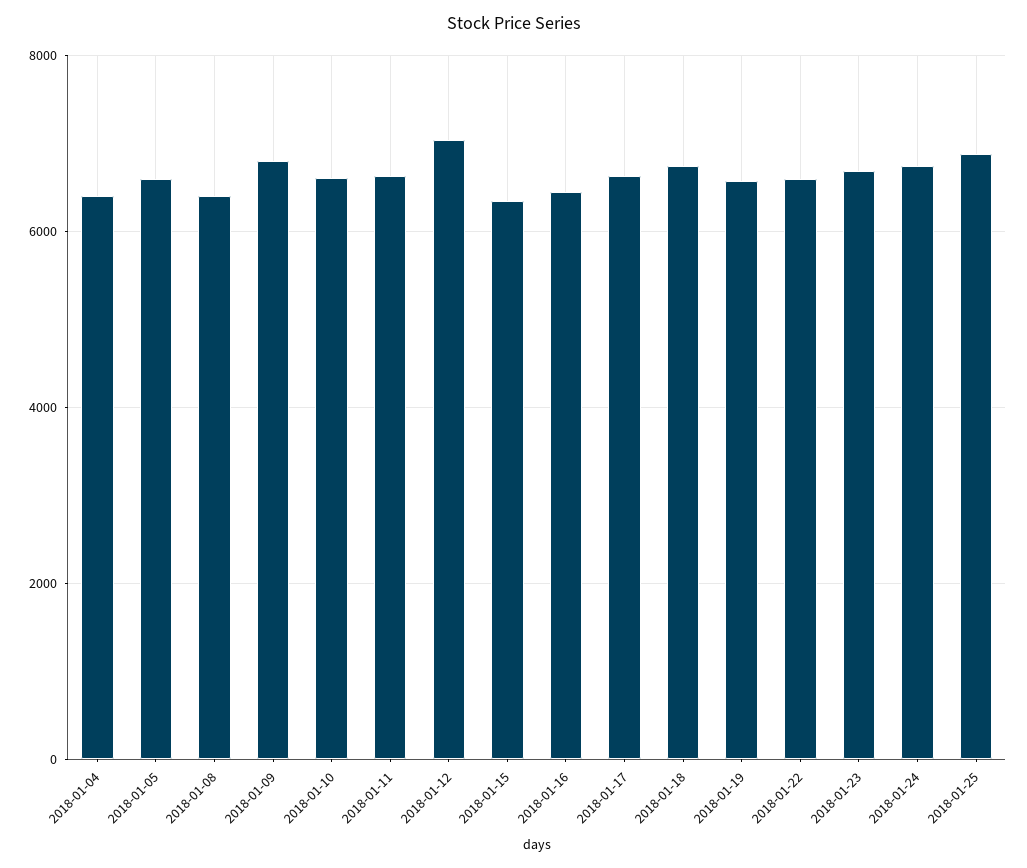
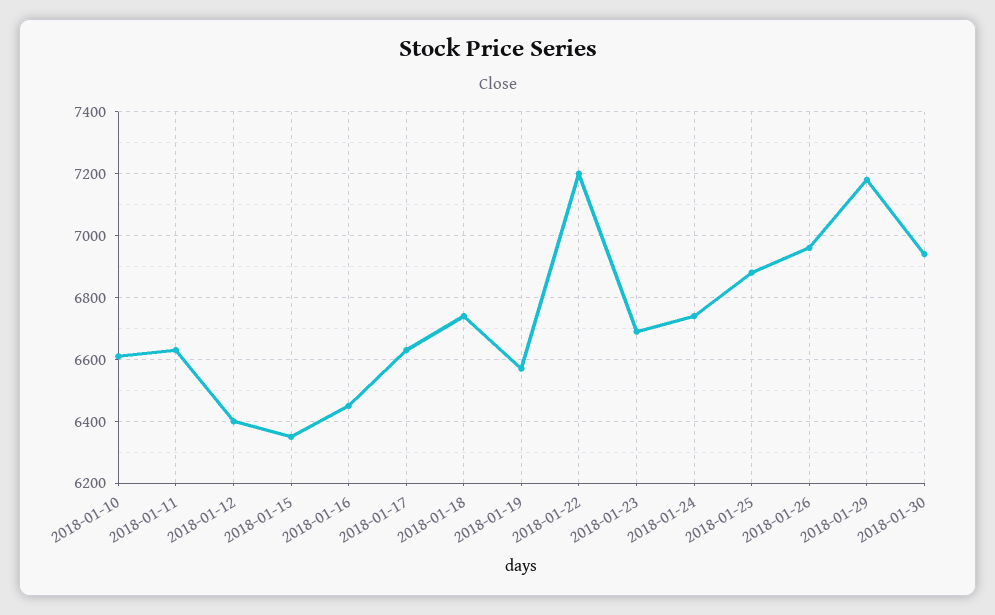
2018-01-04: 6400 -> none
2018-01-05: 6600 -> none
2018-01-08: 6400 -> none
2018-01-09: 6800 -> none
2018-01-12: 7000 -> 6400
2018-01-22: 6600 -> 7200
2018-01-26: none -> 6960
2018-01-29: none -> 7180
2018-01-30: none -> 6940

